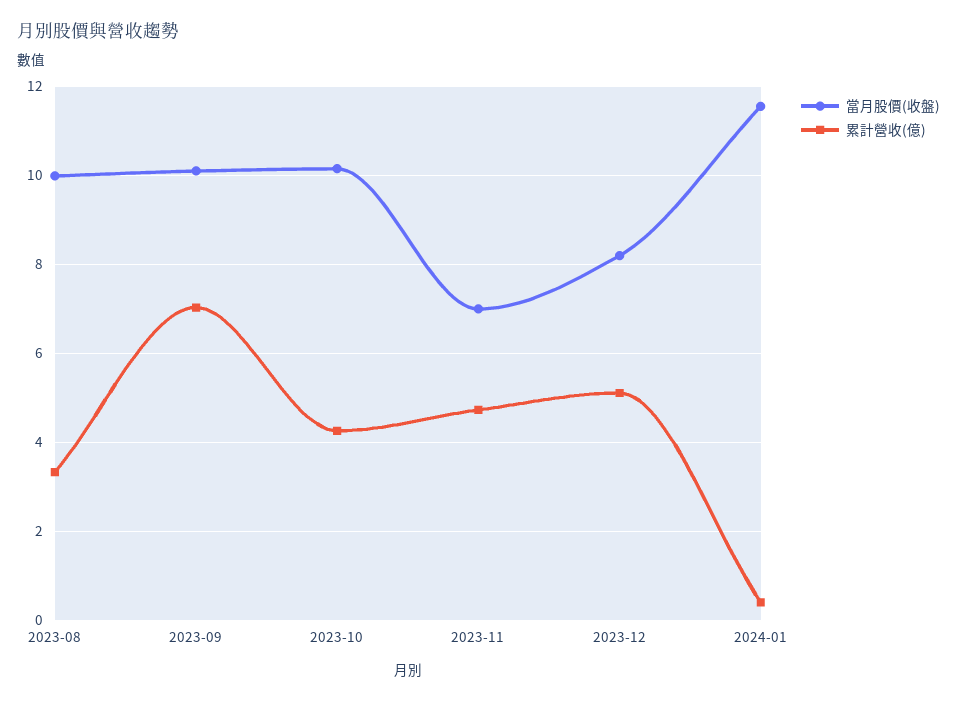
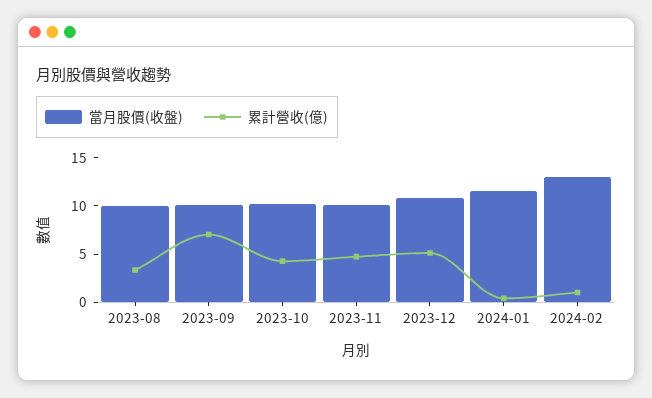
當月股價(收盤), 2023-11: 7 -> 10
當月股價(收盤), 2023-12: 8.2 -> 11
當月股價(收盤), 2024-02: none -> 13
累計營收(億), 2024-02: none -> 1

